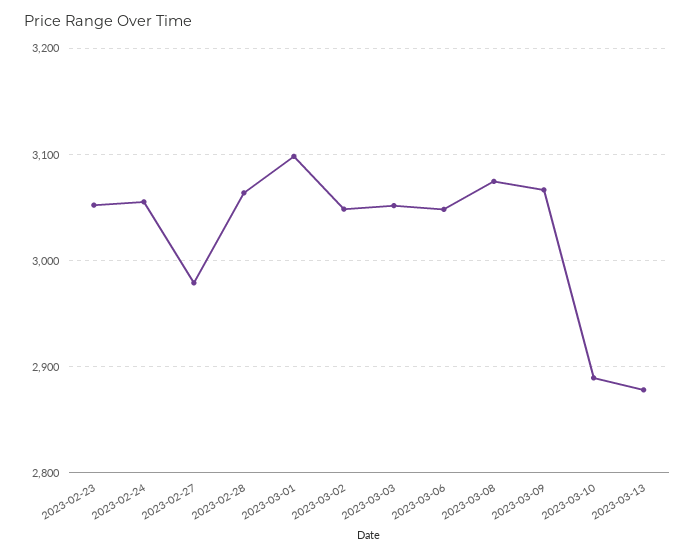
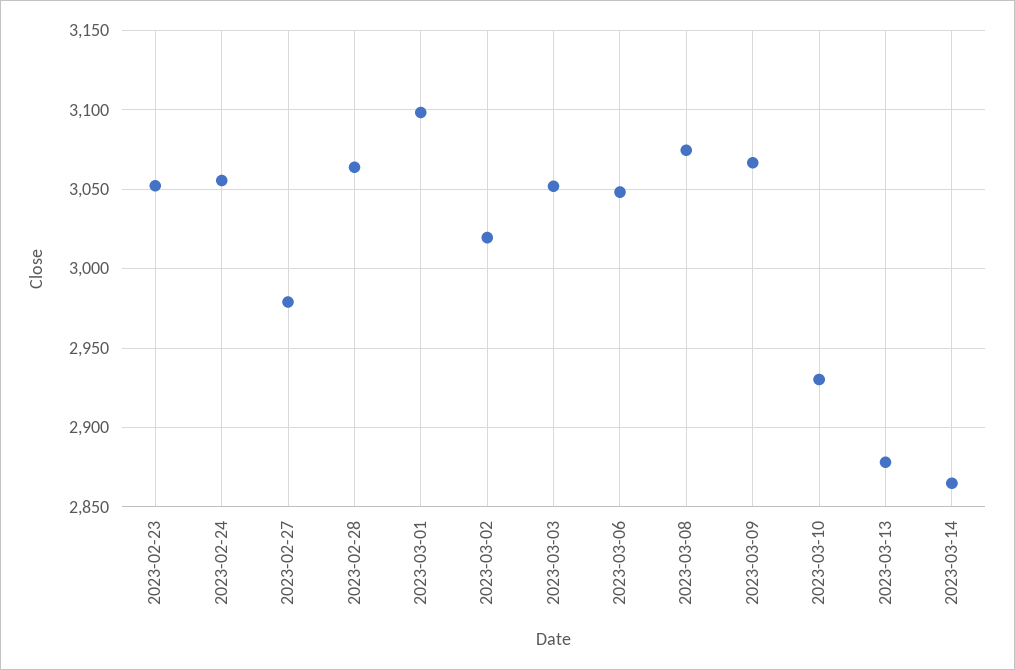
2023-03-02: 3050 -> 3020
2023-03-10: 2890 -> 2930
2023-03-14: none -> 2865

